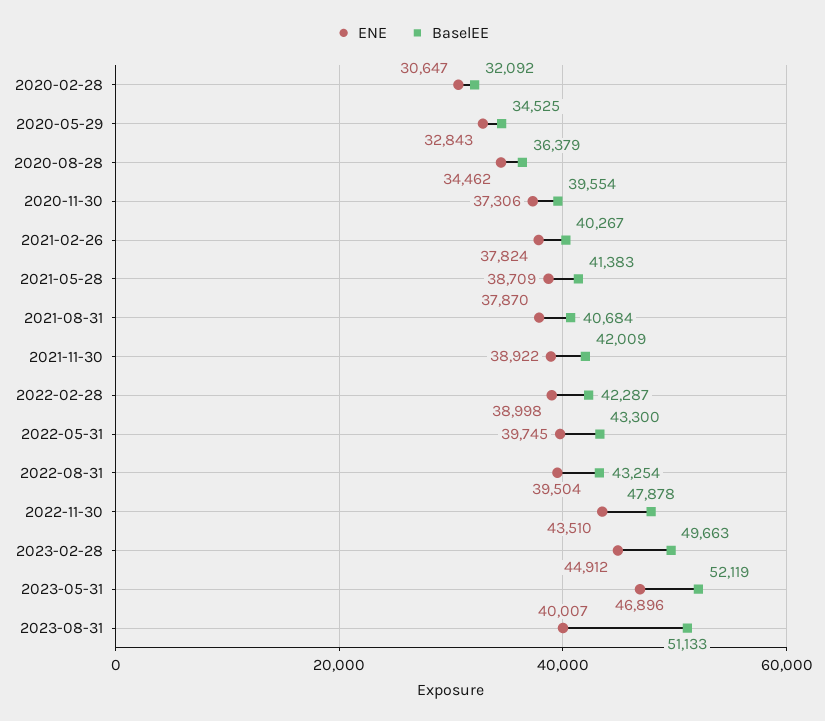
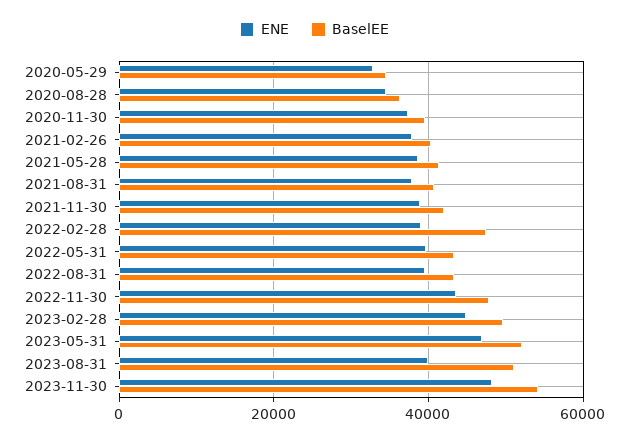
ENE, 2020-02-28: 30647 -> none
BaselEE, 2020-02-28: 32092 -> none
BaselEE, 2022-02-28: 42287 -> 48000
ENE, 2023-11-30: none -> 48000
BaselEE, 2023-11-30: none -> 54000

